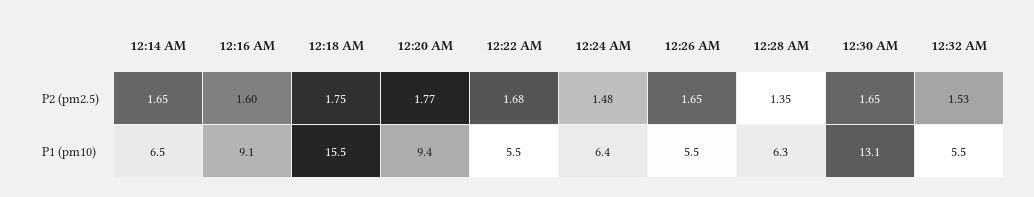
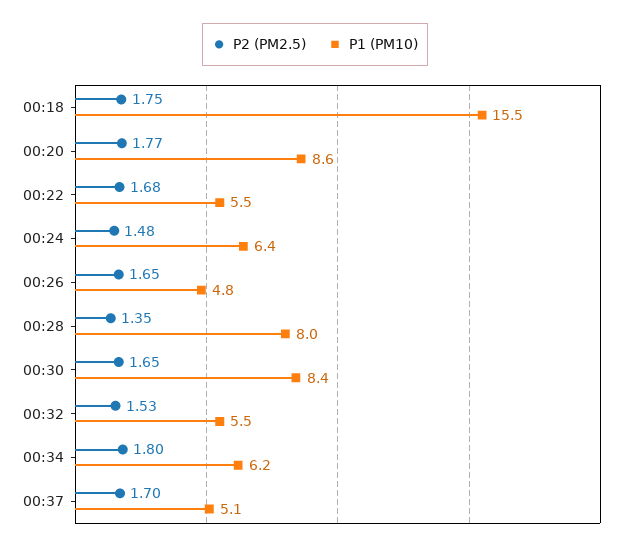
P2 (pm2.5), 12:14 AM: 1.65 -> none
P2 (pm2.5), 12:16 AM: 1.6 -> none
P1 (pm10), 12:14 AM: 6.5 -> none
P1 (pm10), 12:16 AM: 9.1 -> none
P1 (pm10), 12:20 AM: 9.4 -> 8.6
P1 (pm10), 12:26 AM: 5.5 -> 4.8
P1 (pm10), 12:28 AM: 6.3 -> 8
P1 (pm10), 12:30 AM: 13.1 -> 8.4
P2 (pm2.5), 00:34: none -> 1.8
P1 (pm10), 00:34: none -> 6.2
P2 (pm2.5), 00:37: none -> 1.7
P1 (pm10), 00:37: none -> 5.1

